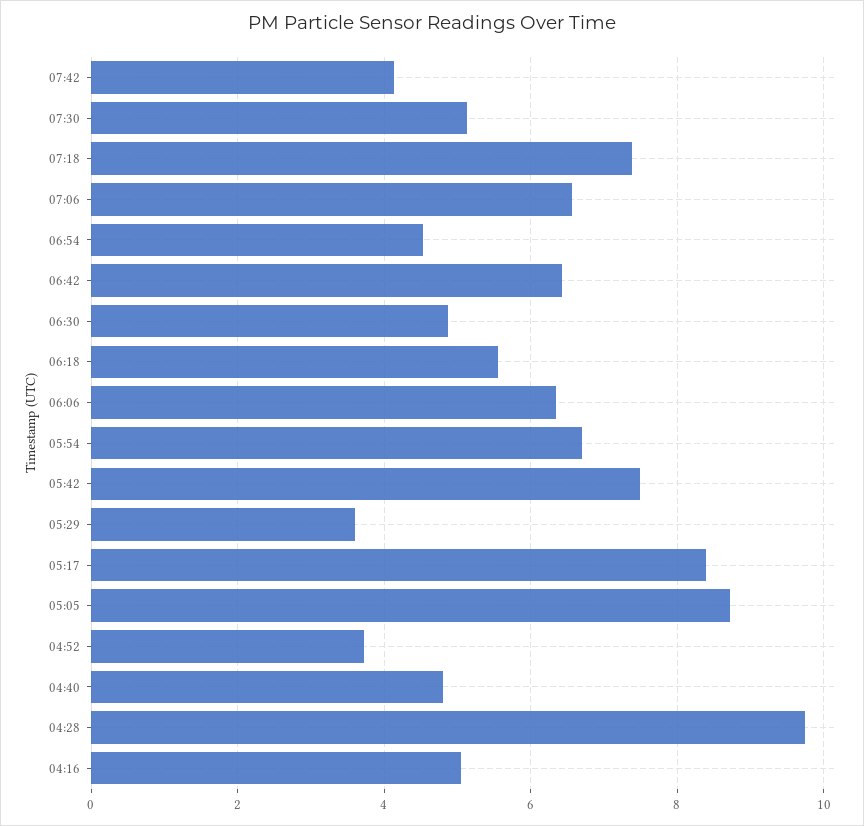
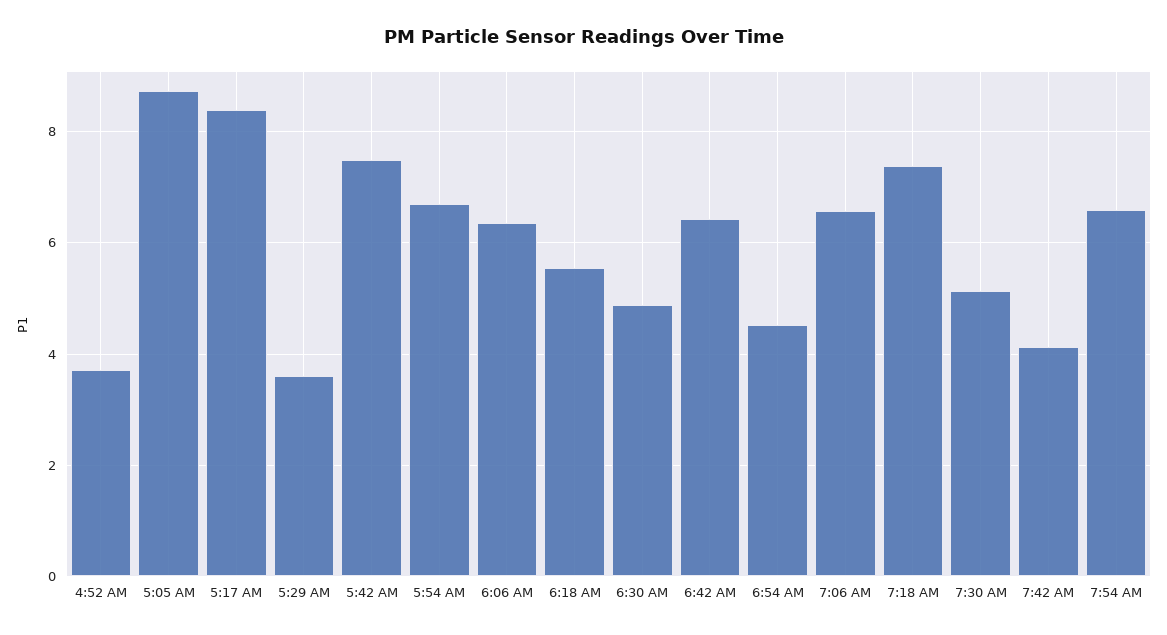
04:40: 4.8 -> none
04:28: 9.8 -> none
04:16: 5 -> none
7:54 AM: none -> 6.6

